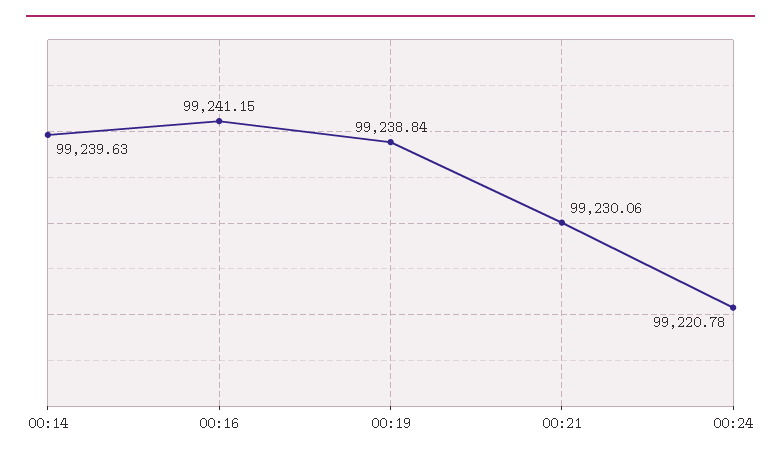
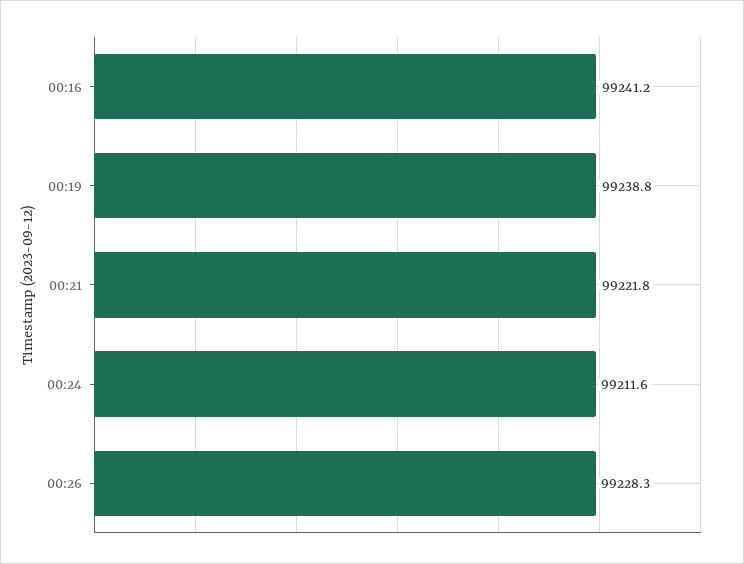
00:14: 99239.63 -> none
00:21: 99230.06 -> 99221.8
00:24: 99220.78 -> 99211.6
00:26: none -> 99228.3

